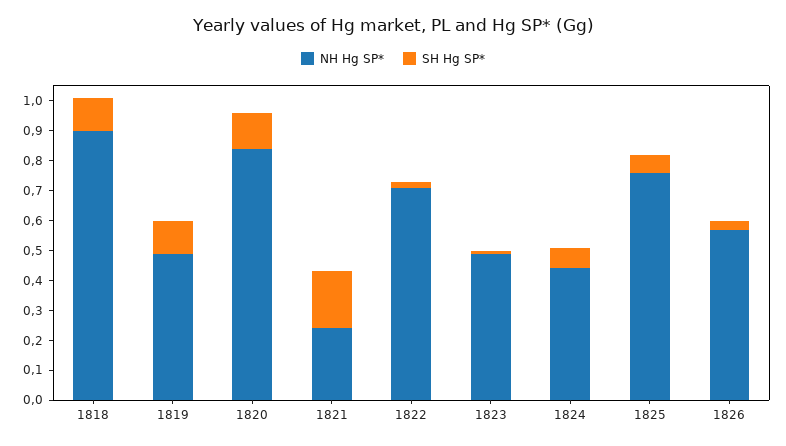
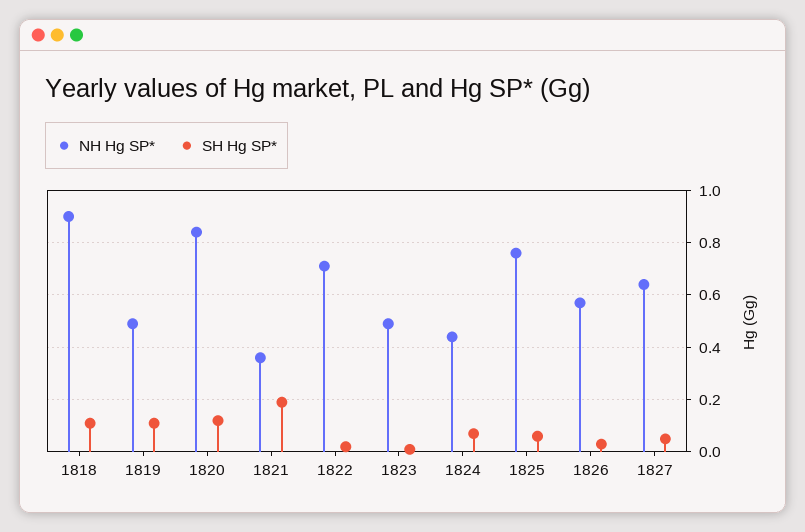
NH Hg SP*, 1821: 0.25 -> 0.35
NH Hg SP*, 1827: none -> 0.65
SH Hg SP*, 1827: none -> 0.05

